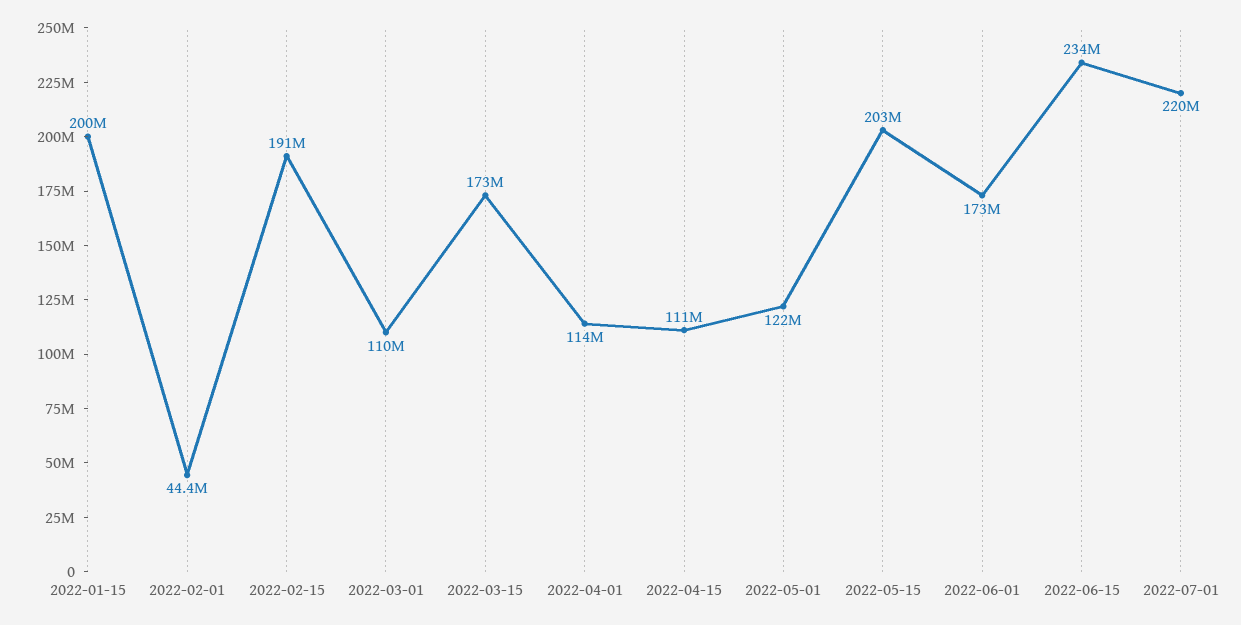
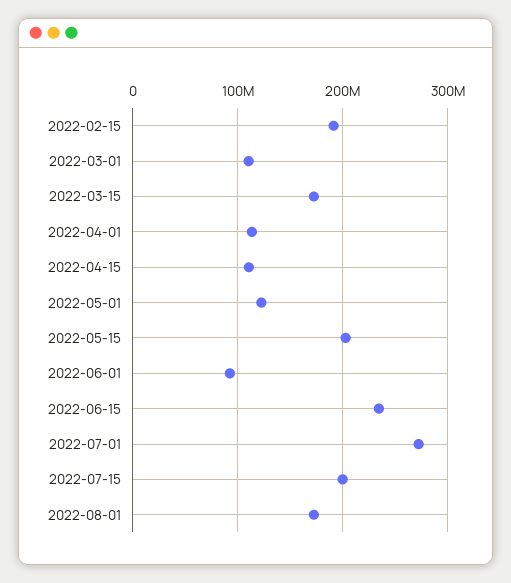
2022-01-15: 200000000 -> none
2022-02-01: 44400000 -> none
2022-06-01: 173000000 -> 90000000
2022-07-01: 220000000 -> 270000000
2022-07-15: none -> 200000000
2022-08-01: none -> 170000000

